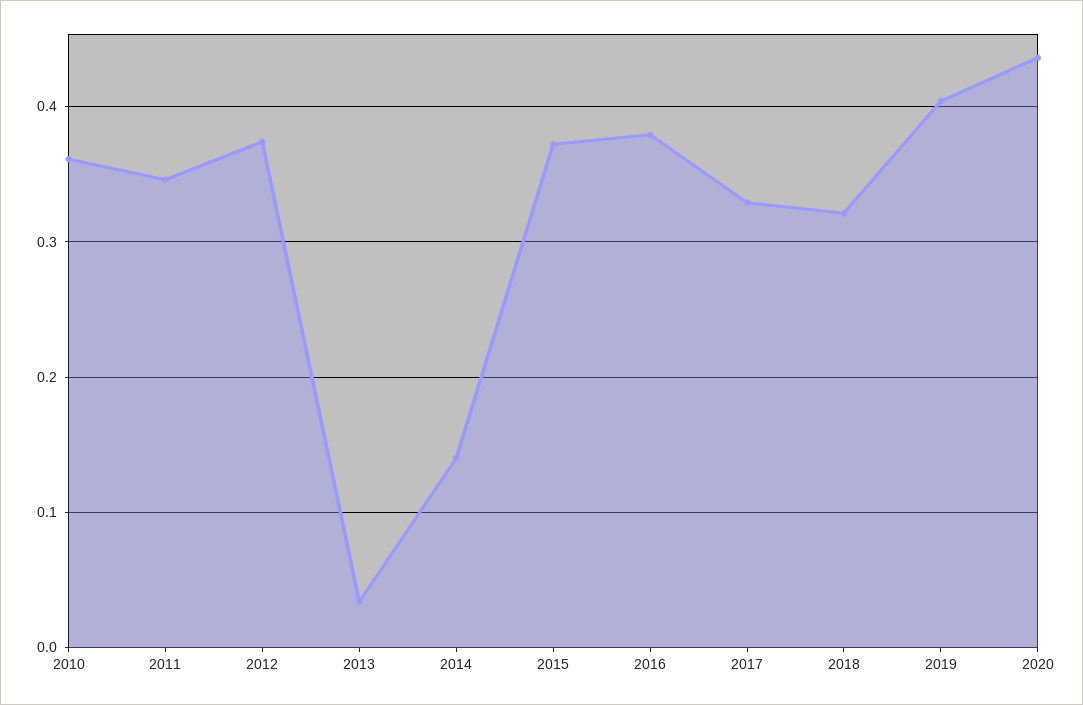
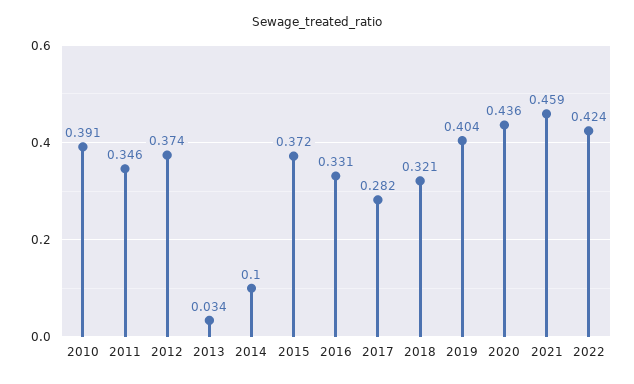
2010: 0.36 -> 0.391
2014: 0.14 -> 0.1
2016: 0.38 -> 0.331
2017: 0.33 -> 0.282
2021: none -> 0.459
2022: none -> 0.424

